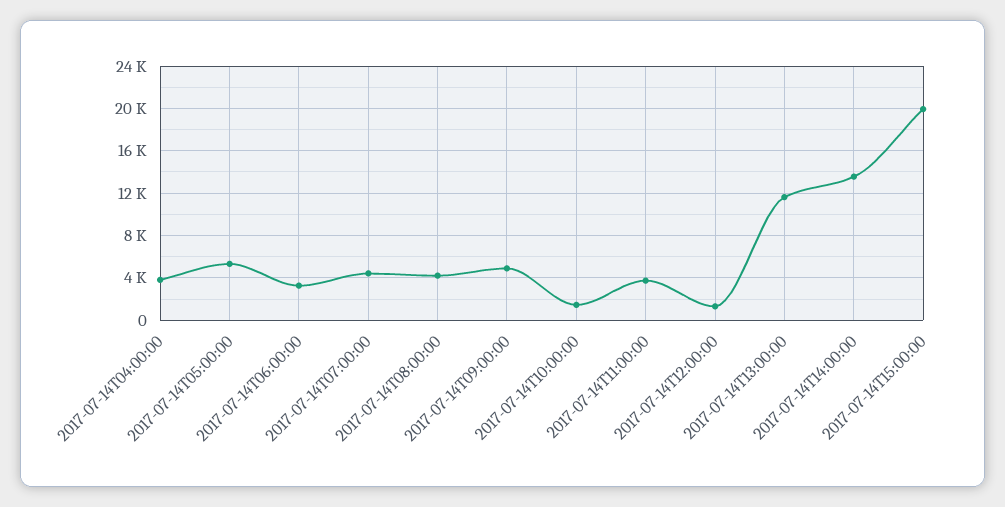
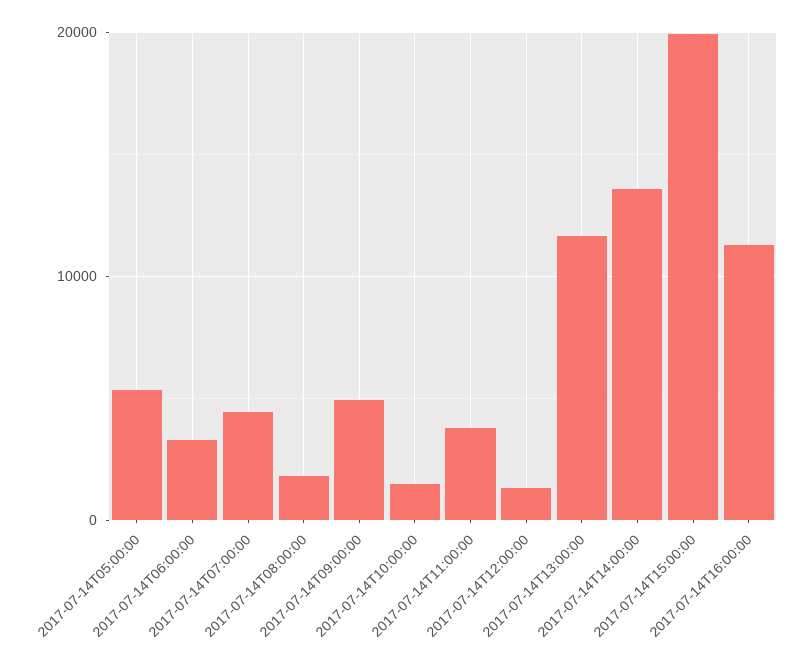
2017-07-14T04:00:00: 4000 -> none
2017-07-14T08:00:00: 4000 -> 2000
2017-07-14T16:00:00: none -> 11000

